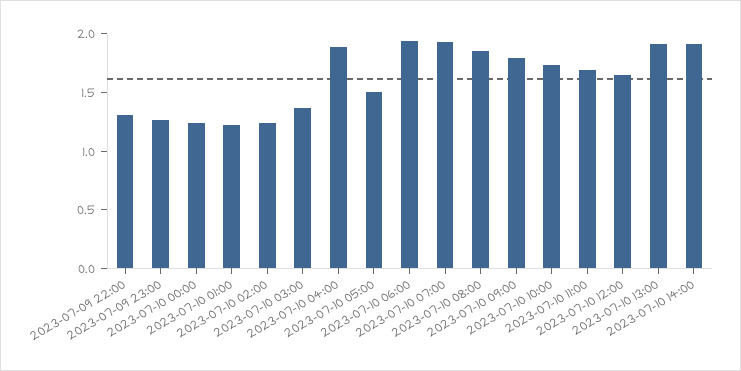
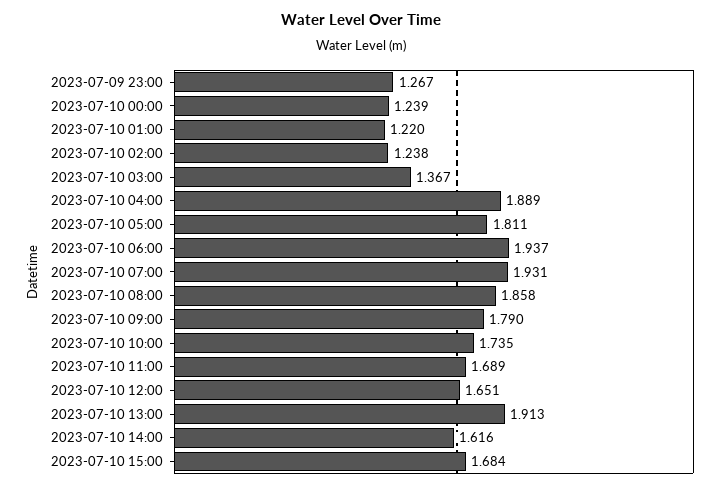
2023-07-09 22:00: 1.3 -> none
2023-07-10 05:00: 1.5 -> 1.811
2023-07-10 14:00: 1.9 -> 1.616
2023-07-10 15:00: none -> 1.684

